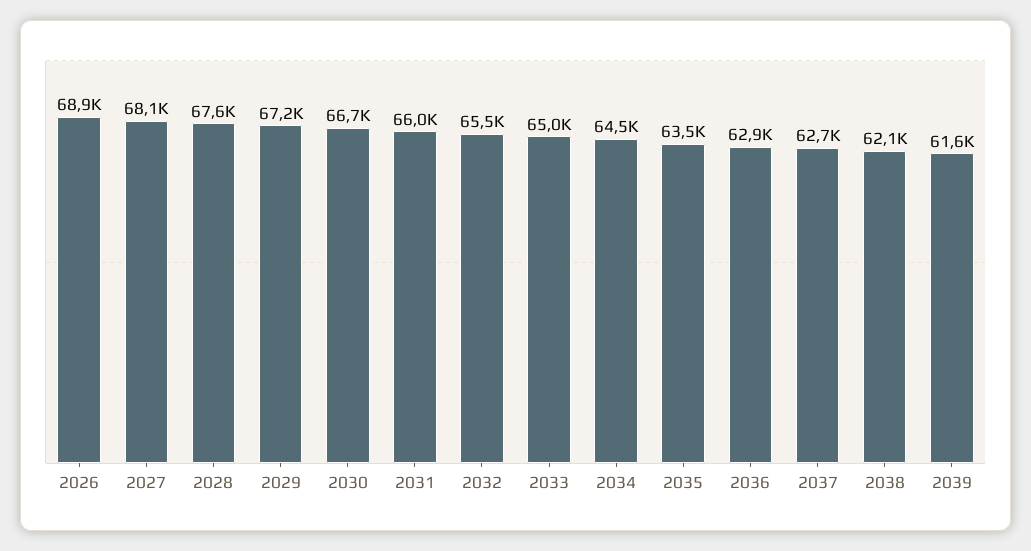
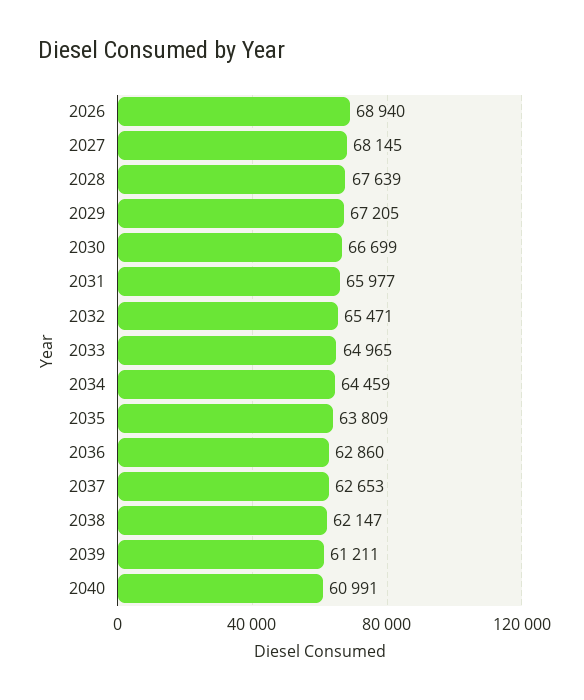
2035: 63500 -> 63809
2039: 61600 -> 61211
2040: none -> 60991

